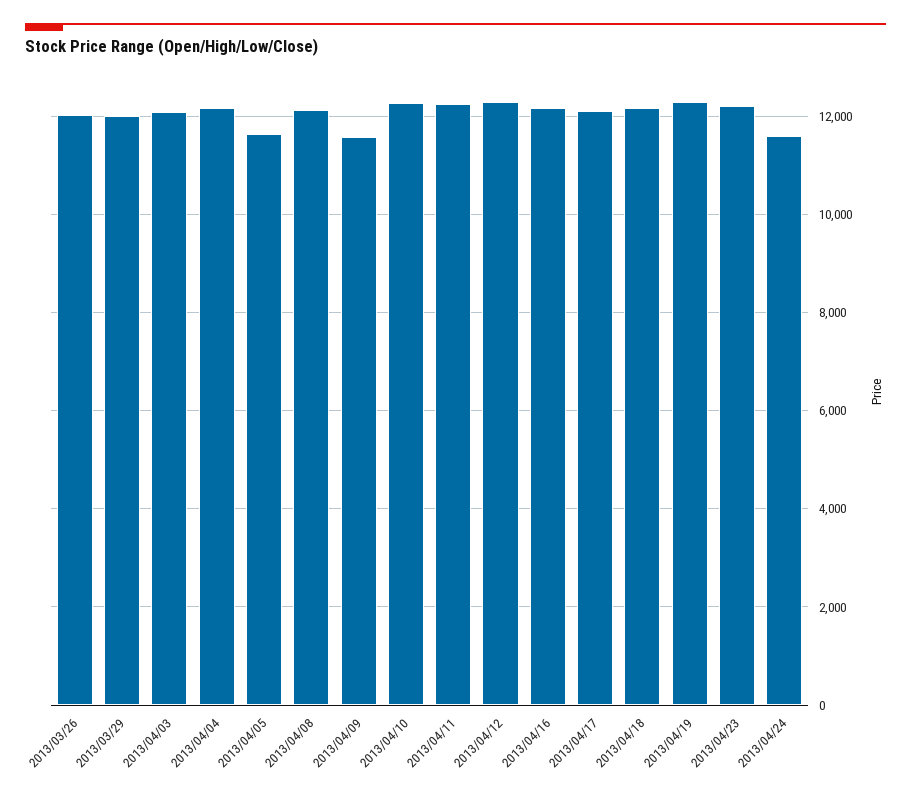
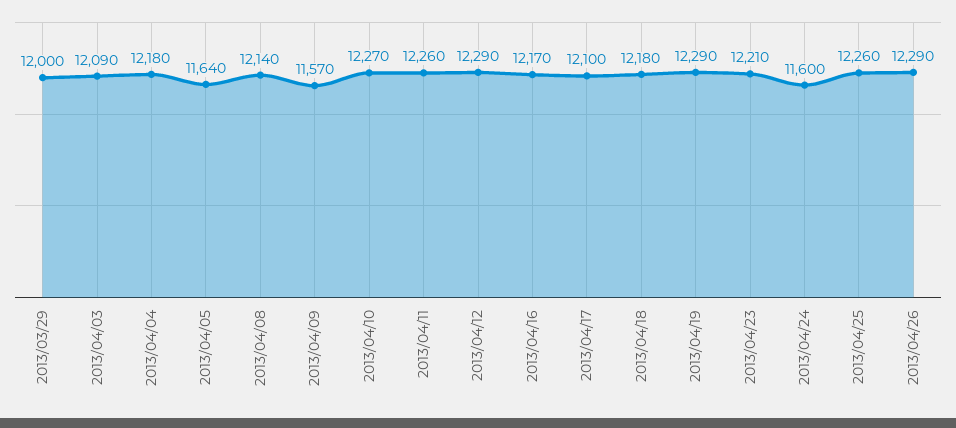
2013/03/26: 12000 -> none
2013/04/25: none -> 12260
2013/04/26: none -> 12290

